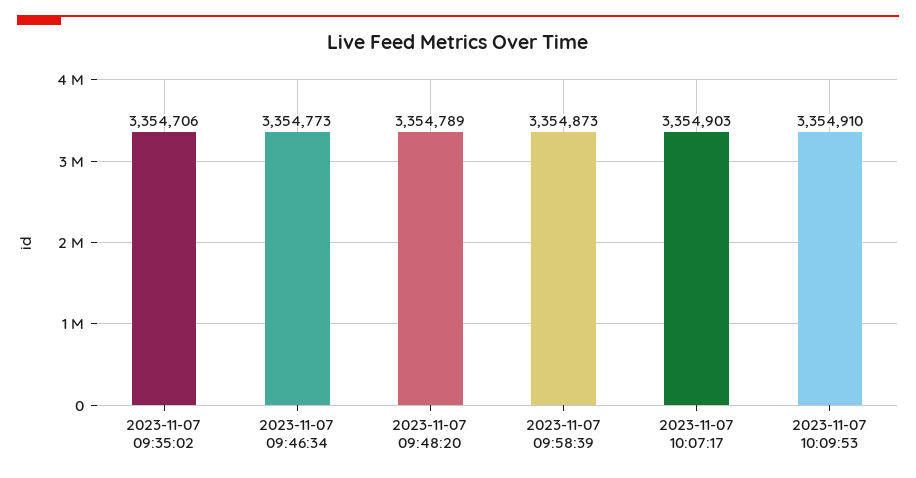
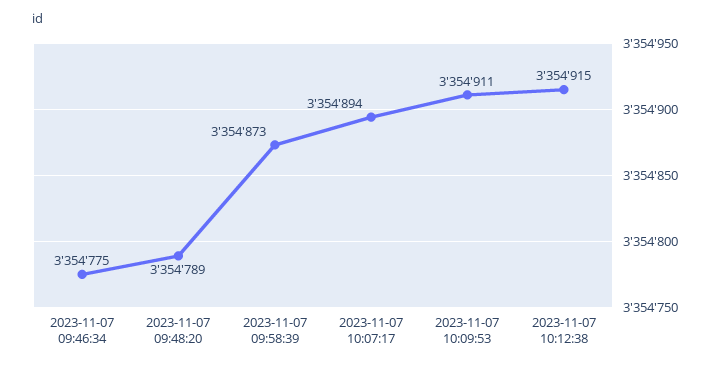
2023-11-07 09:35:02: 3354706 -> none
2023-11-07 09:46:34: 3354773 -> 3354775
2023-11-07 10:07:17: 3354903 -> 3354894
2023-11-07 10:09:53: 3354910 -> 3354911
2023-11-07 10:12:38: none -> 3354915

